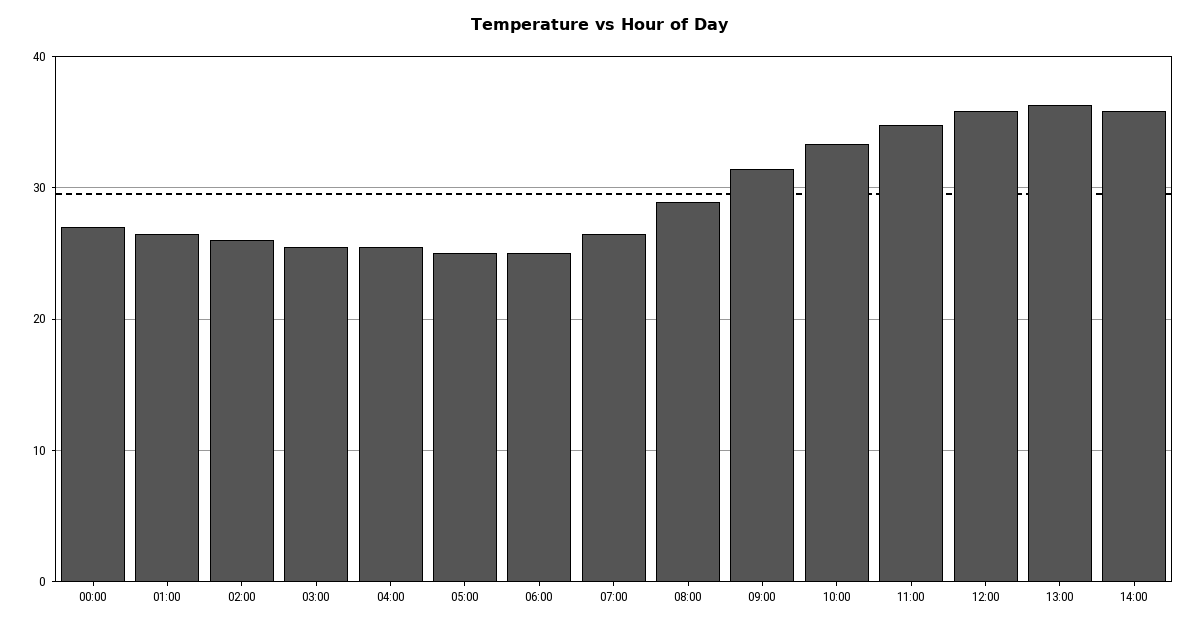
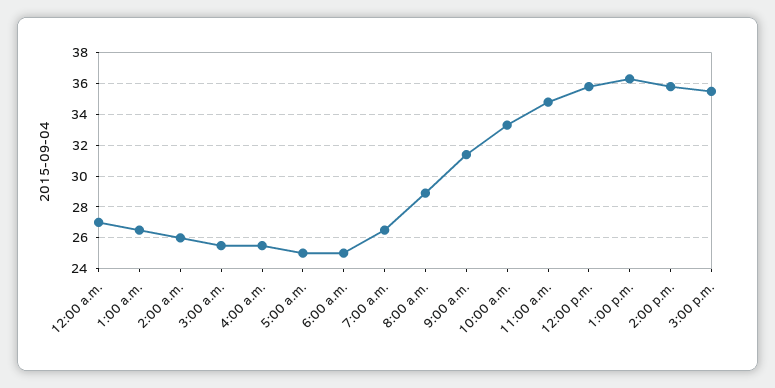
3:00 p.m.: none -> 35.5

